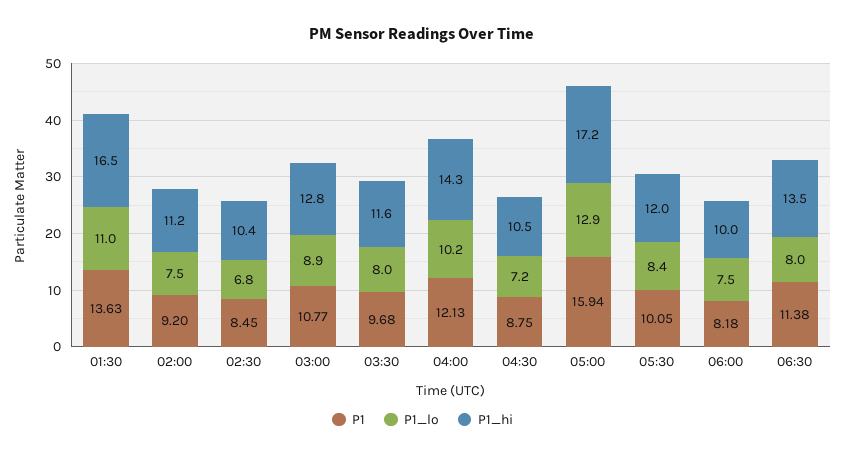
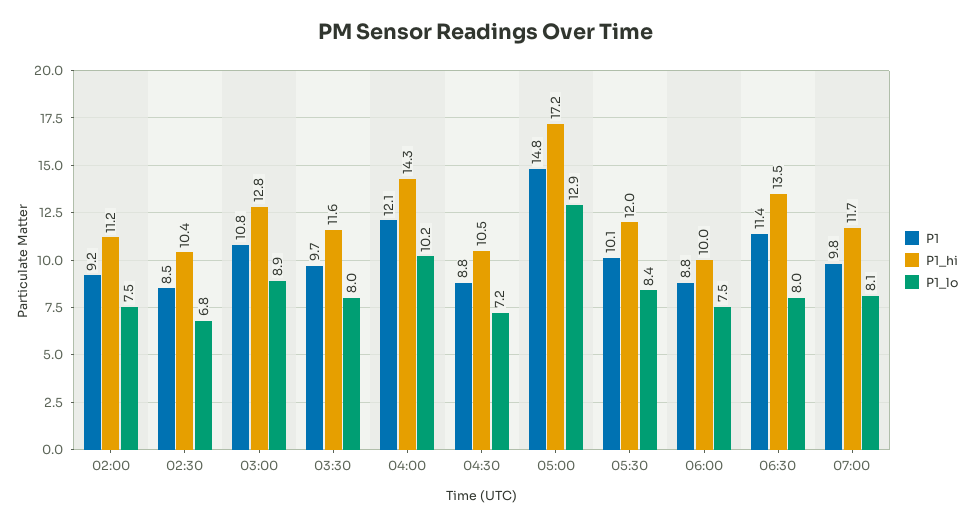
P1, 01:30: 13.63 -> none
P1_lo, 01:30: 11 -> none
P1_hi, 01:30: 16.5 -> none
P1, 05:00: 15.94 -> 14.8
P1, 06:00: 8.18 -> 8.8
P1, 07:00: none -> 9.8
P1_hi, 07:00: none -> 11.7
P1_lo, 07:00: none -> 8.1

